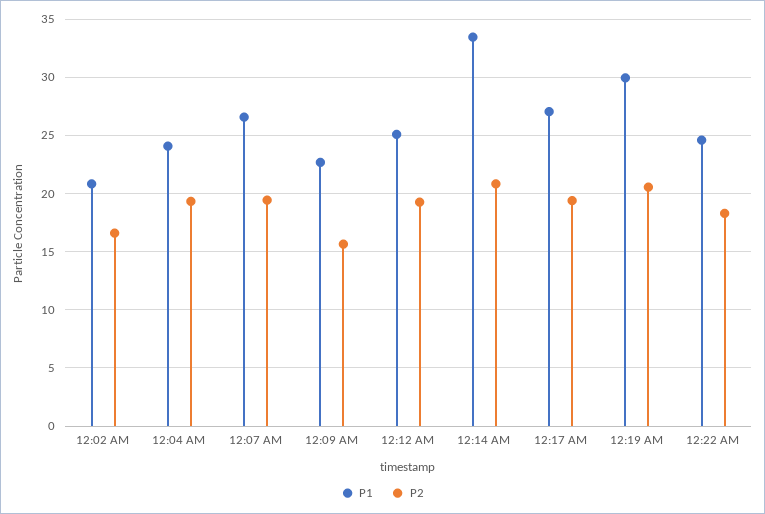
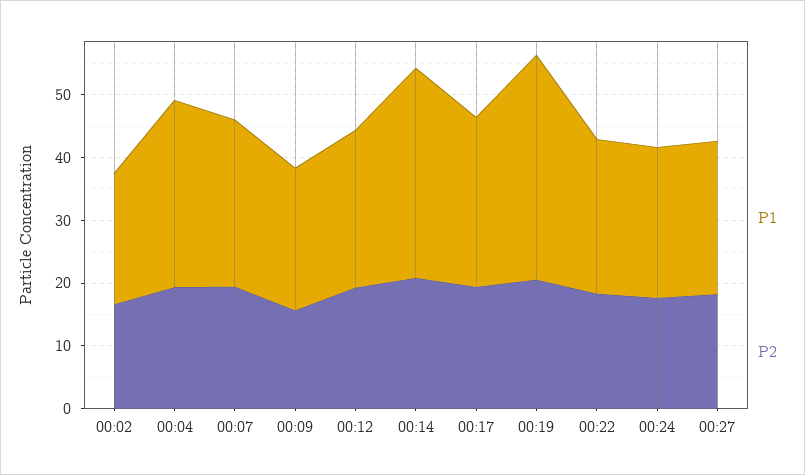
P1, 12:04 AM: 24 -> 30
P1, 12:19 AM: 30 -> 36
P1, 00:24: none -> 24
P2, 00:24: none -> 18
P1, 00:27: none -> 24
P2, 00:27: none -> 18

